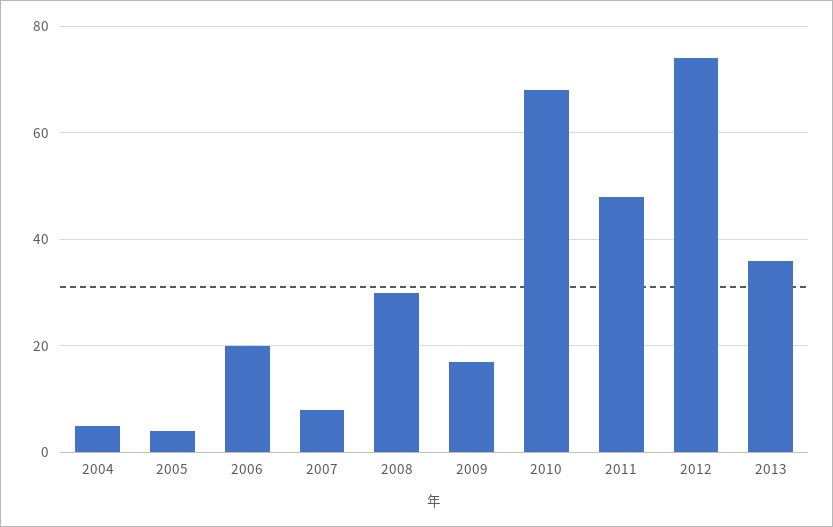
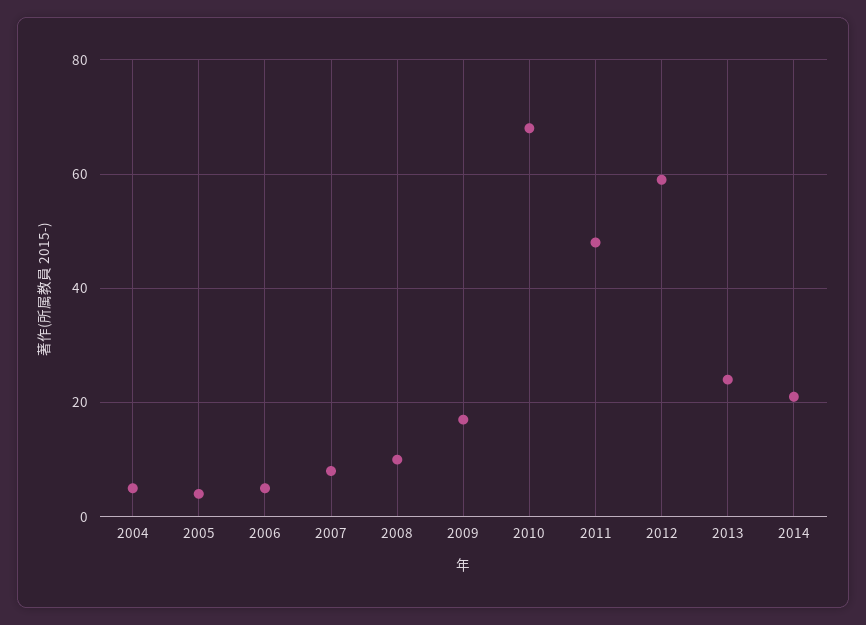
2006: 20 -> 5
2008: 30 -> 10
2012: 75 -> 60
2013: 35 -> 25
2014: none -> 20

